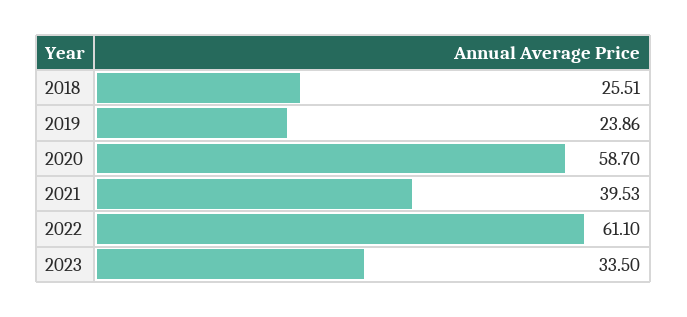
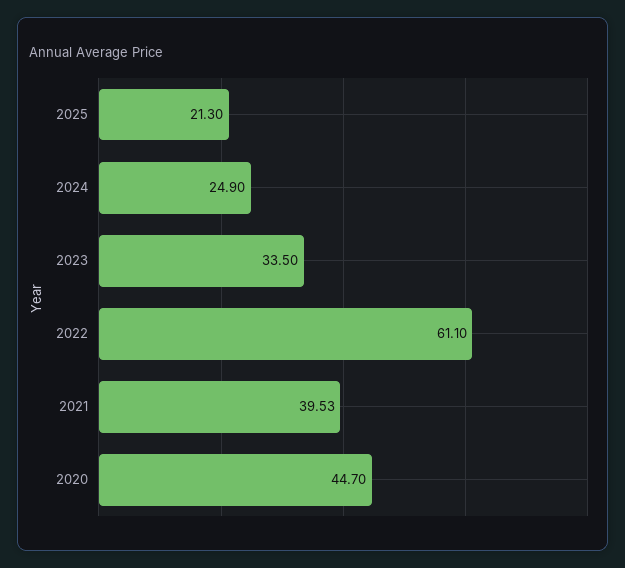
2018: 25.51 -> none
2019: 23.86 -> none
2020: 58.7 -> 44.7
2025: none -> 21.3
2024: none -> 24.9

